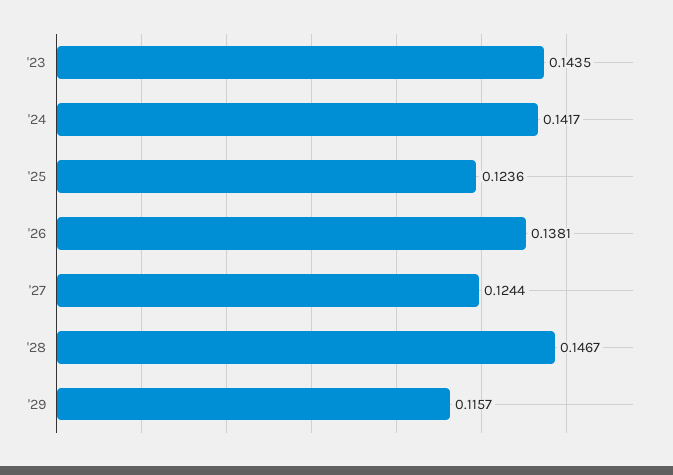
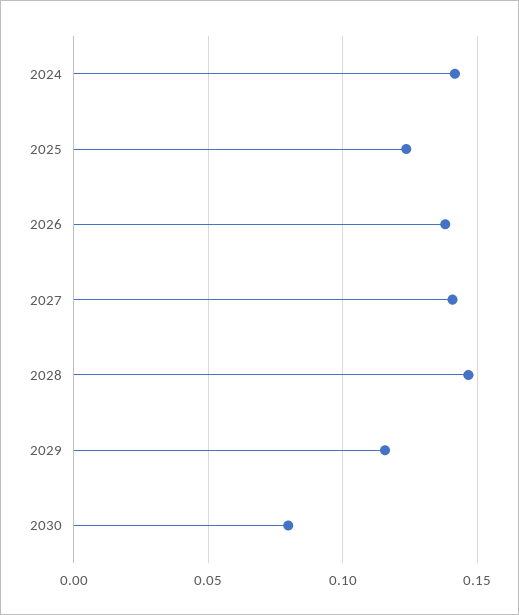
'23: 0.1435 -> none
'27: 0.1244 -> 0.14
2030: none -> 0.08

